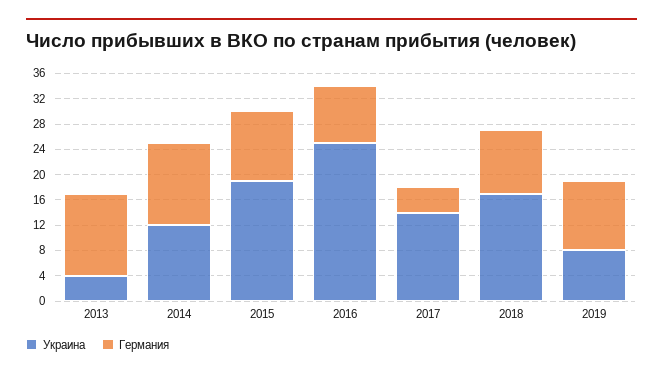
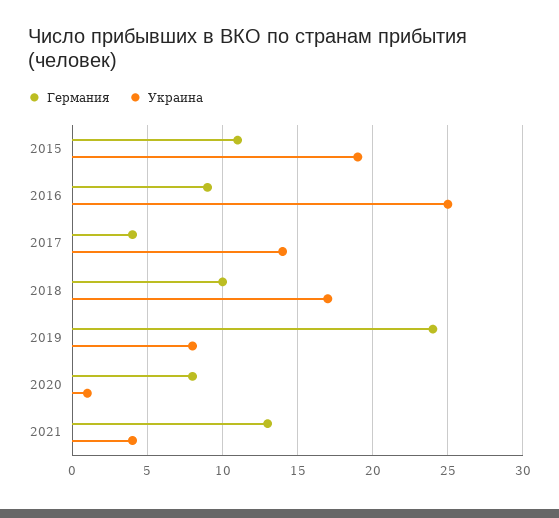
Украина, 2013: 4 -> none
Германия, 2013: 12 -> none
Украина, 2014: 12 -> none
Германия, 2014: 12 -> none
Германия, 2019: 12 -> 24
Германия, 2020: none -> 8
Украина, 2020: none -> 1
Германия, 2021: none -> 13
Украина, 2021: none -> 4

